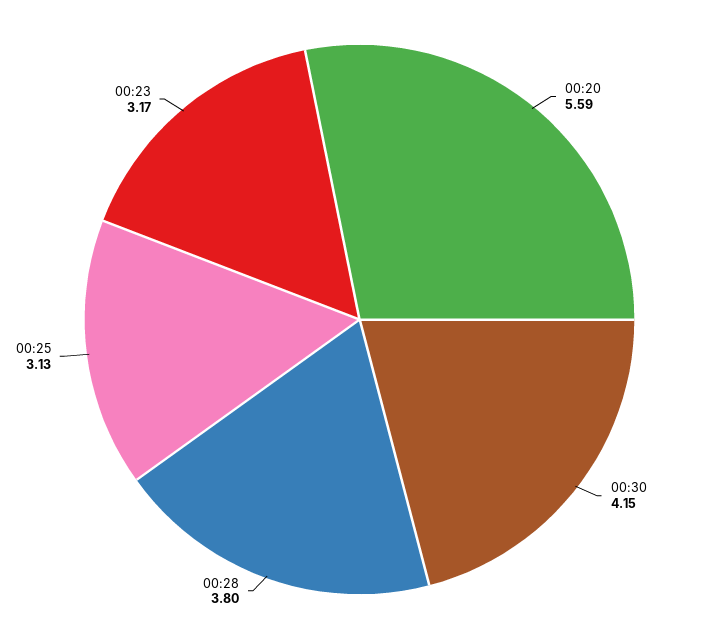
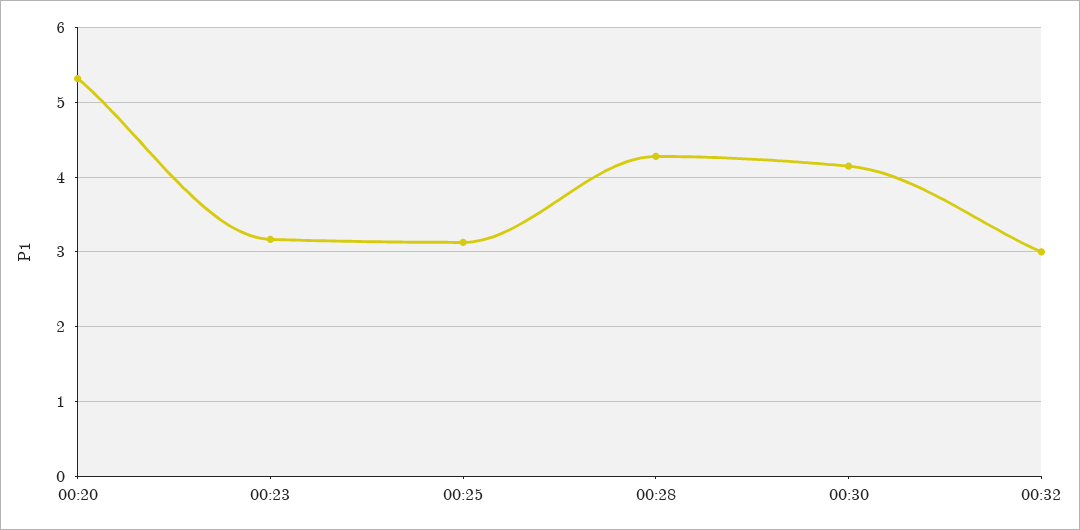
00:20: 5.59 -> 5.3
00:28: 3.8 -> 4.3
00:32: none -> 3

